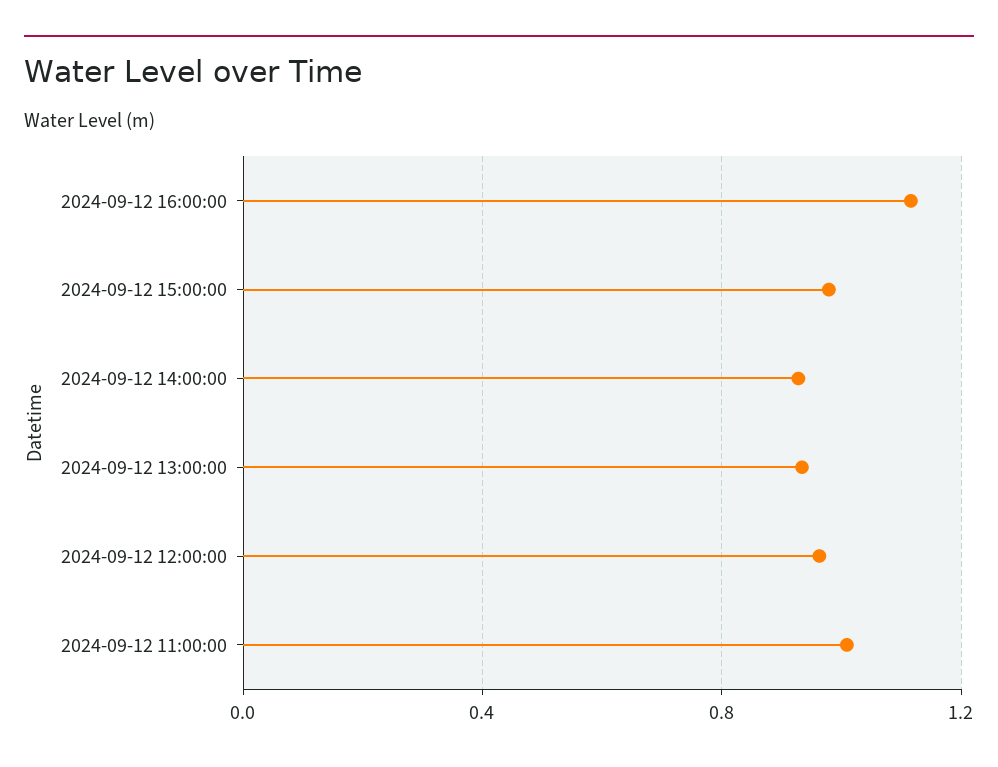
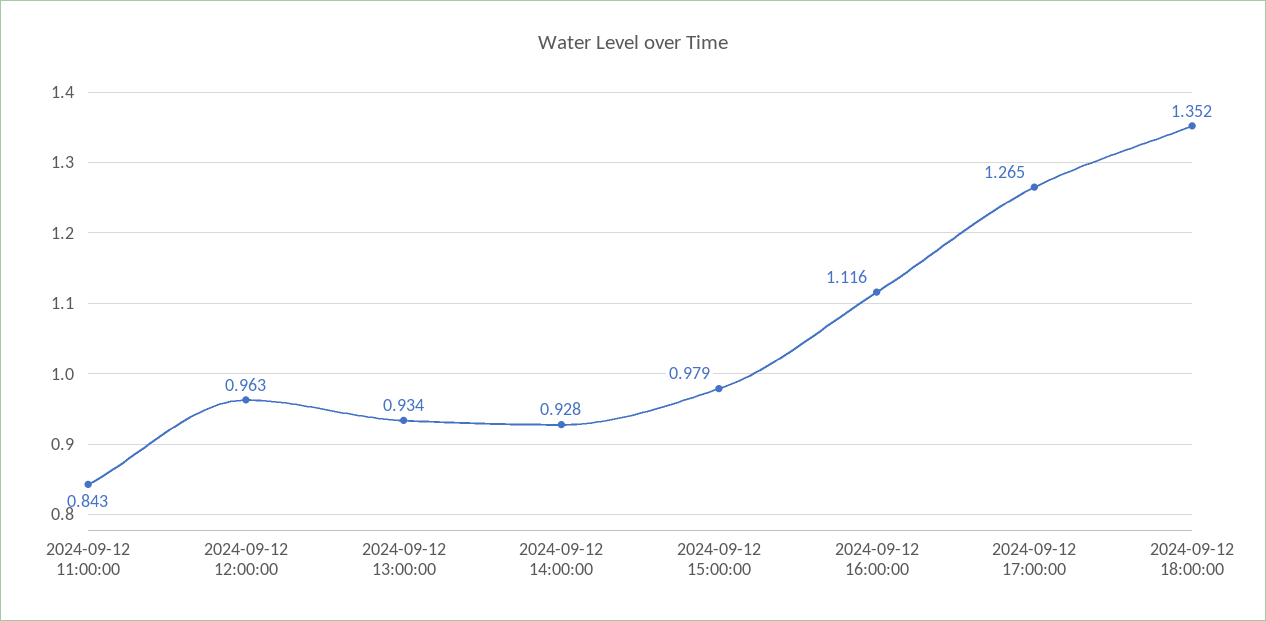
2024-09-12 11:00:00: 1 -> 0.843
2024-09-12 17:00:00: none -> 1.265
2024-09-12 18:00:00: none -> 1.352

